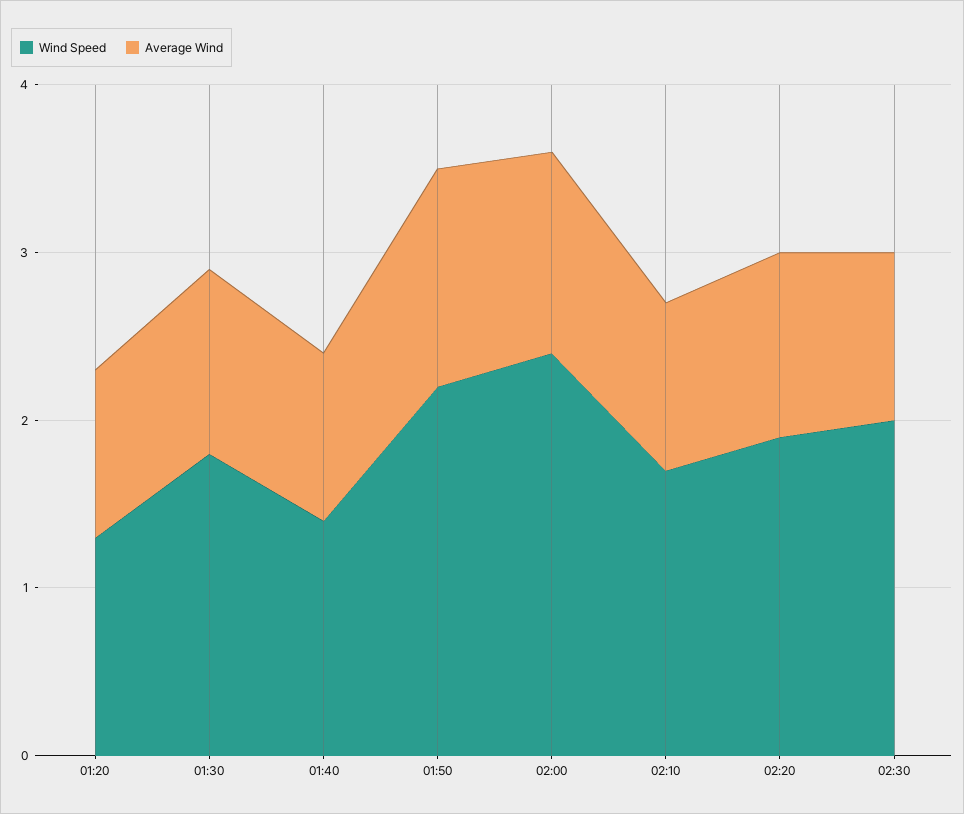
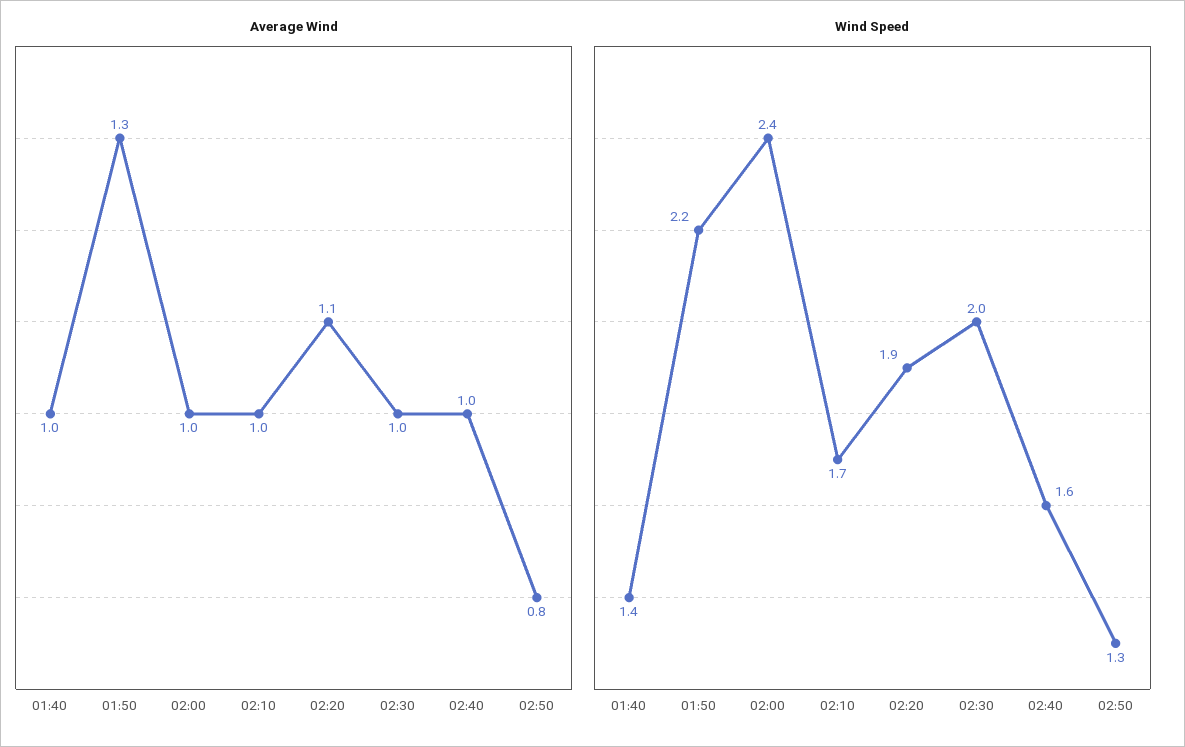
Wind Speed, 01:20: 1.3 -> none
Average Wind, 01:20: 1 -> none
Wind Speed, 01:30: 1.8 -> none
Average Wind, 01:30: 1.1 -> none
Average Wind, 02:00: 1.2 -> 1
Average Wind, 02:40: none -> 1
Average Wind, 02:50: none -> 0.8
Wind Speed, 02:40: none -> 1.6
Wind Speed, 02:50: none -> 1.3

